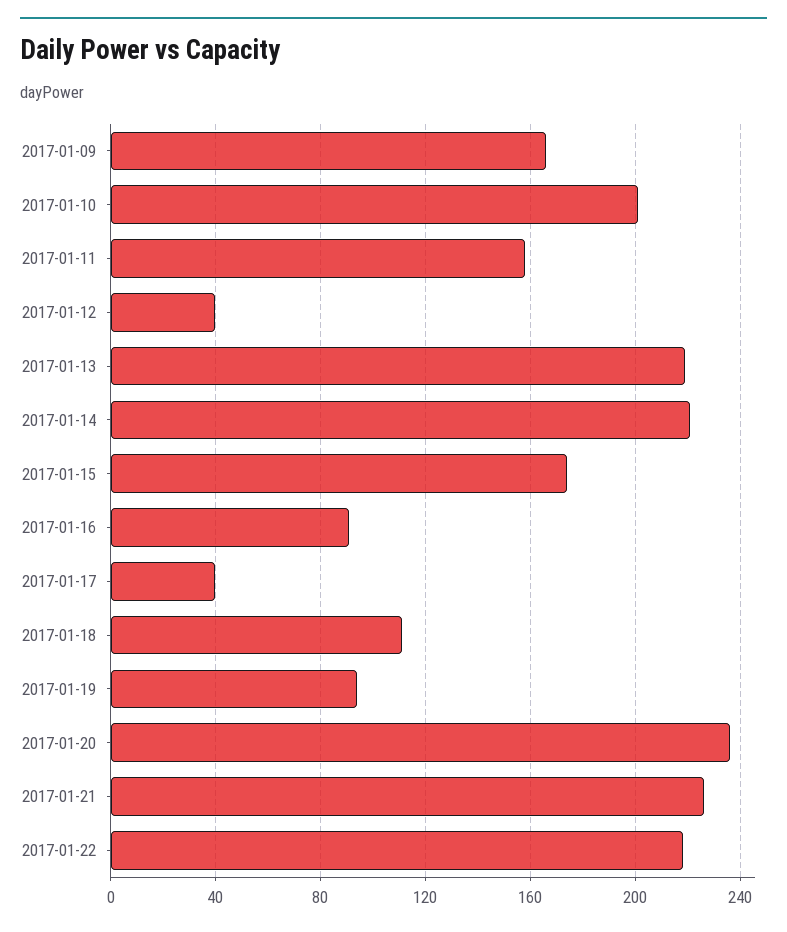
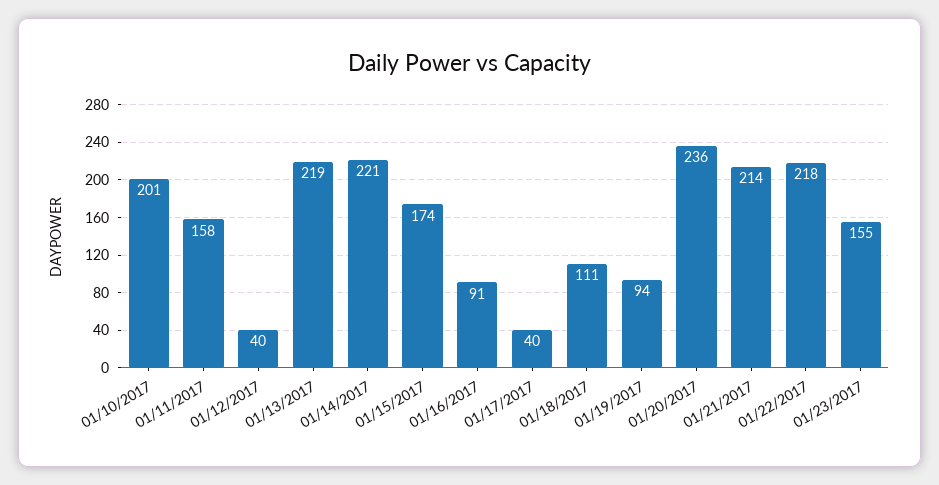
2017-01-09: 165 -> none
2017-01-21: 225 -> 214
01/23/2017: none -> 155

